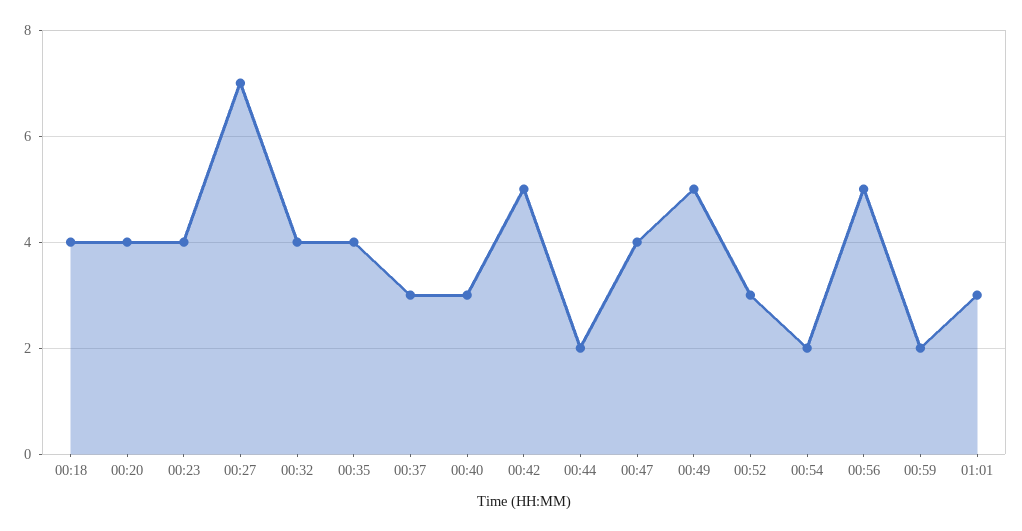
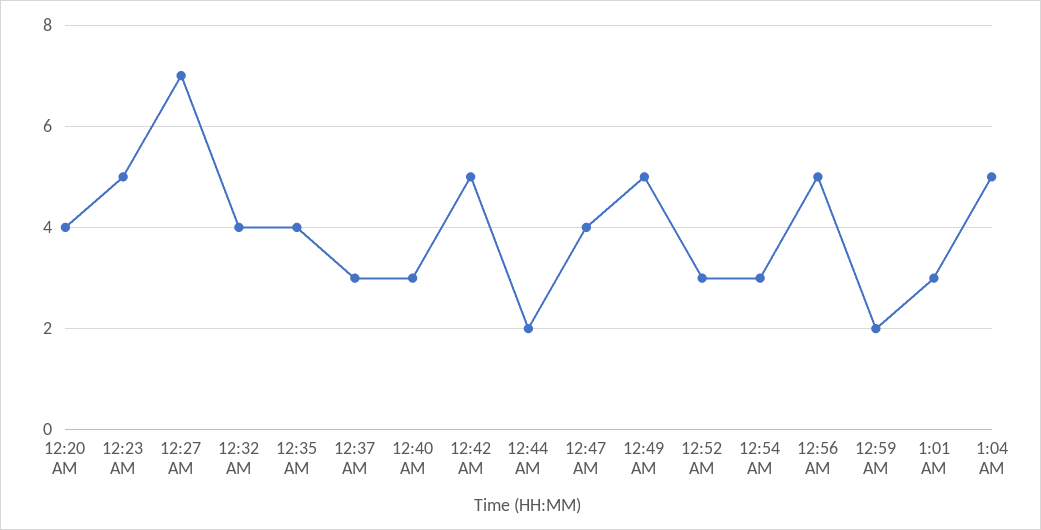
00:18: 4 -> none
00:23: 4 -> 5
00:54: 2 -> 3
1:04 AM: none -> 5

